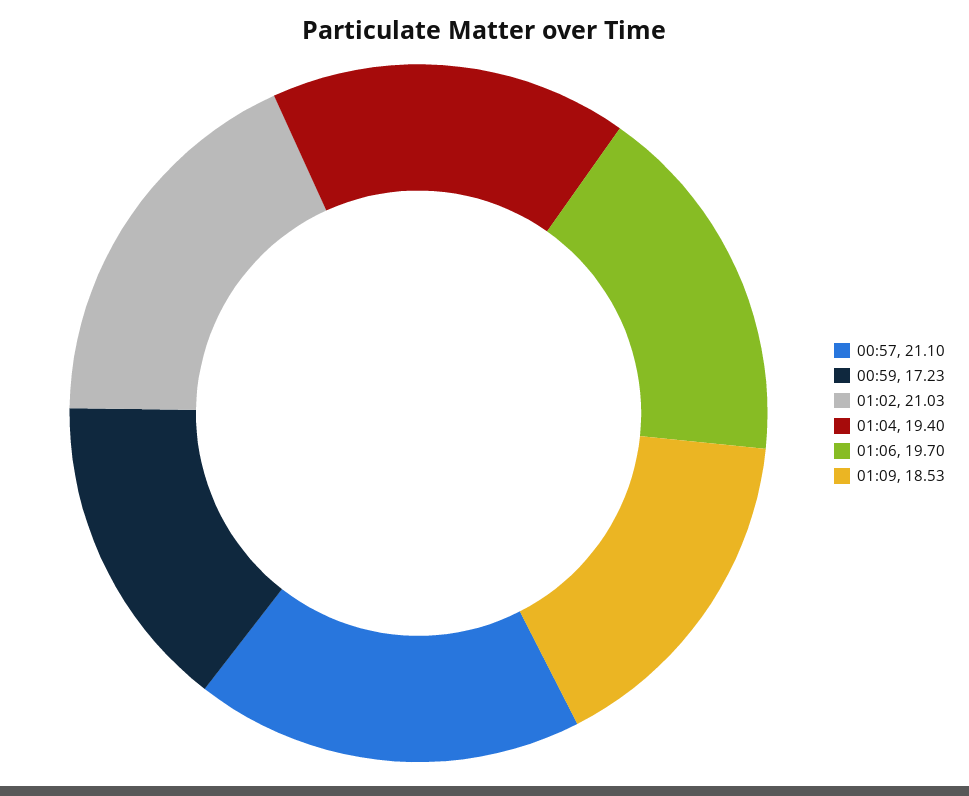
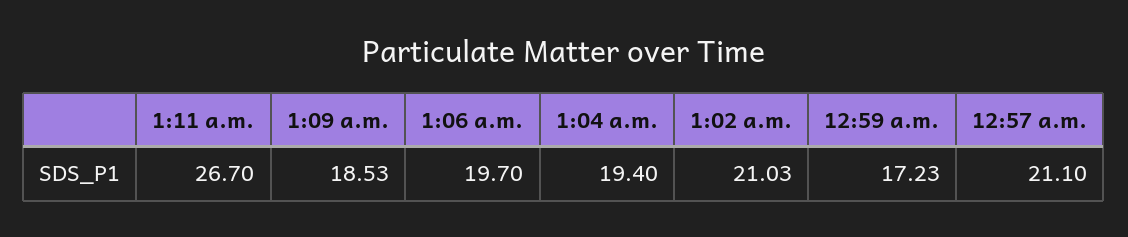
1:11 a.m.: none -> 26.7

